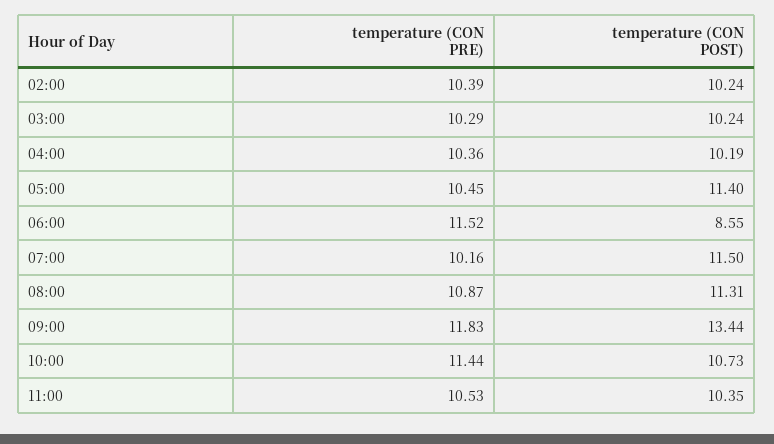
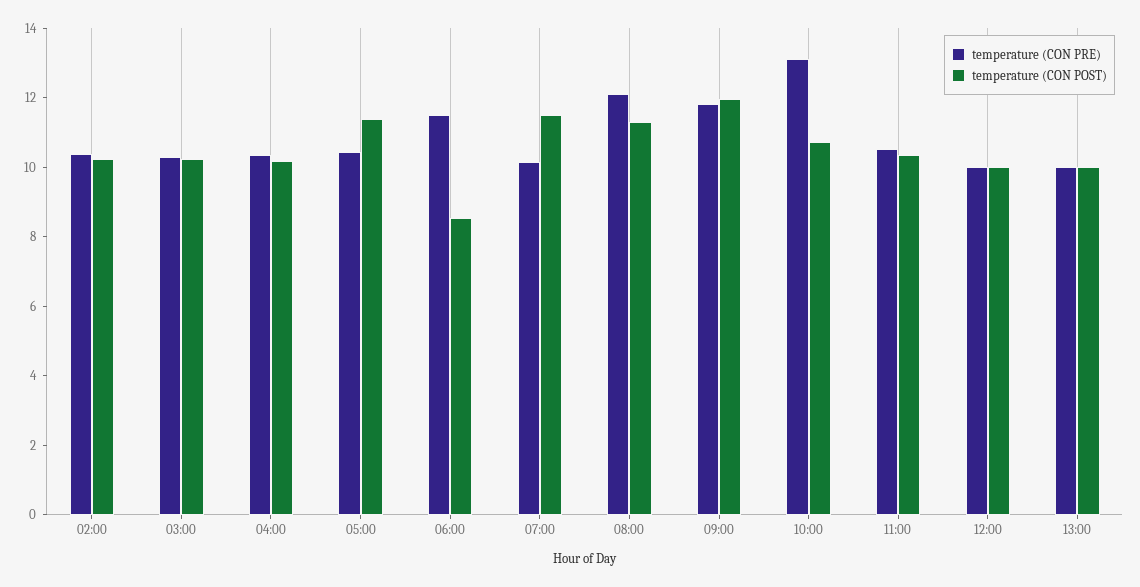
temperature (CON PRE), 08:00: 10.87 -> 12
temperature (CON POST), 09:00: 13.44 -> 12
temperature (CON PRE), 10:00: 11.44 -> 13
temperature (CON PRE), 12:00: none -> 10
temperature (CON POST), 12:00: none -> 10
temperature (CON PRE), 13:00: none -> 10
temperature (CON POST), 13:00: none -> 10

